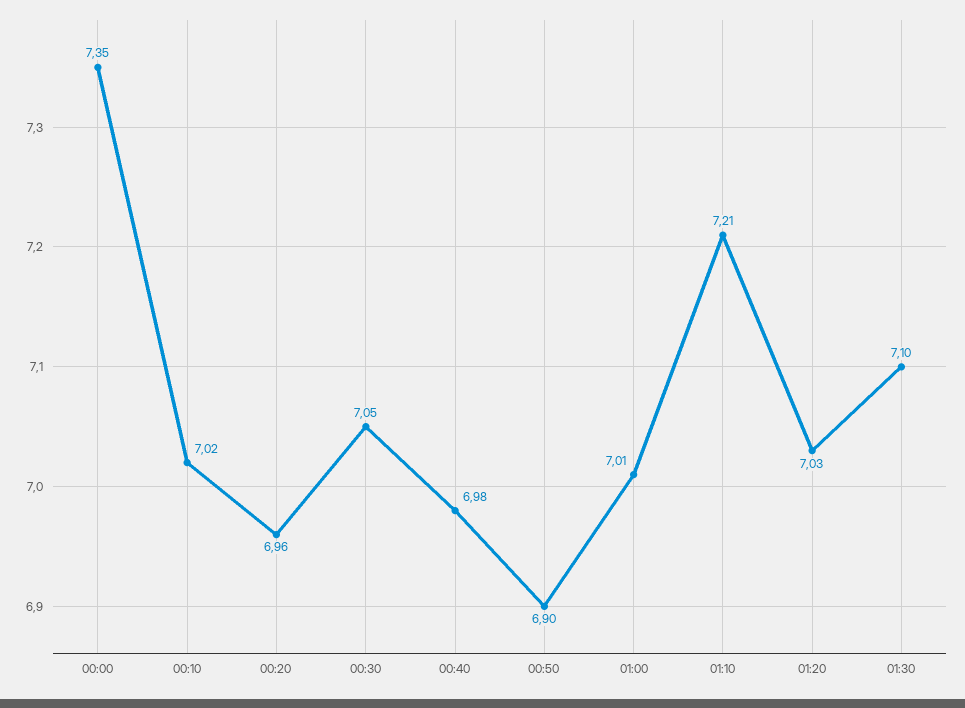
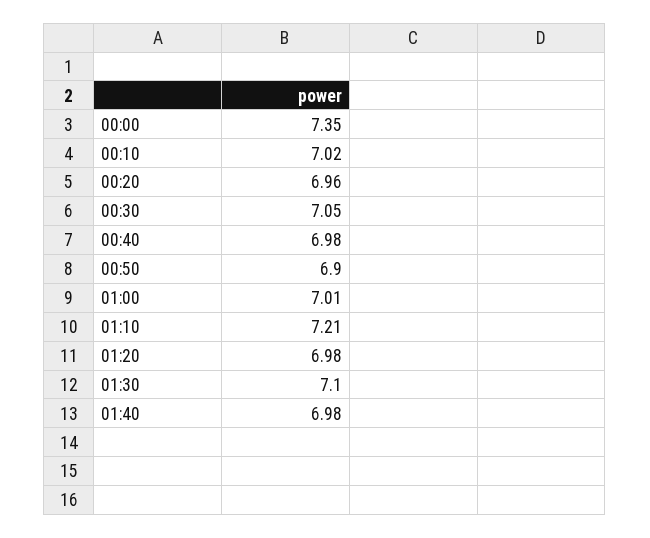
01:20: 7.03 -> 6.98
01:40: none -> 6.98

